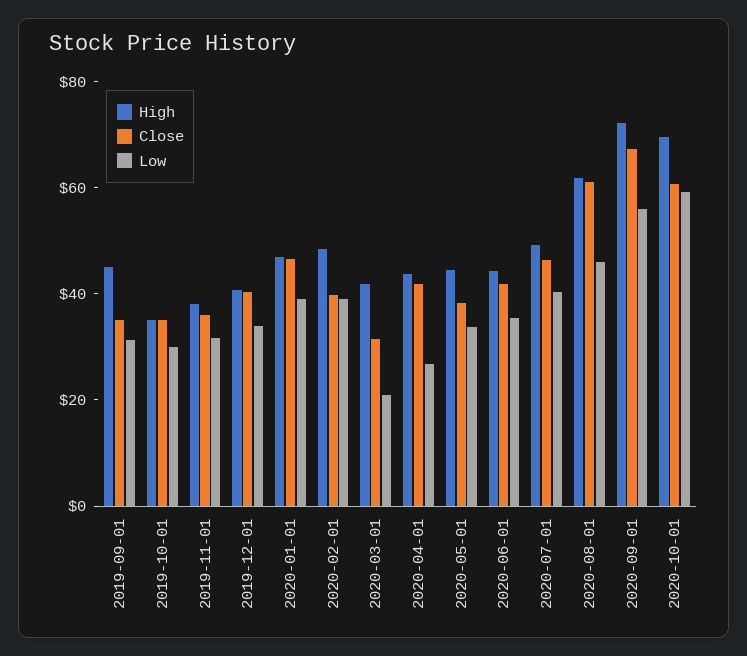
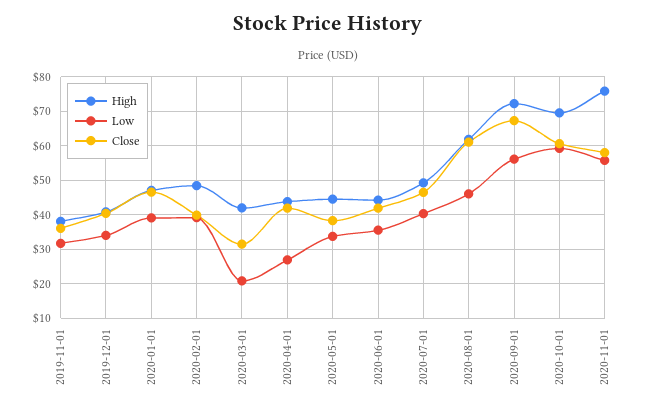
High, 2019-09-01: 45 -> none
Close, 2019-09-01: 35 -> none
Low, 2019-09-01: 30 -> none
High, 2019-10-01: 35 -> none
Close, 2019-10-01: 35 -> none
Low, 2019-10-01: 30 -> none
High, 2020-11-01: none -> 76
Low, 2020-11-01: none -> 56
Close, 2020-11-01: none -> 58

